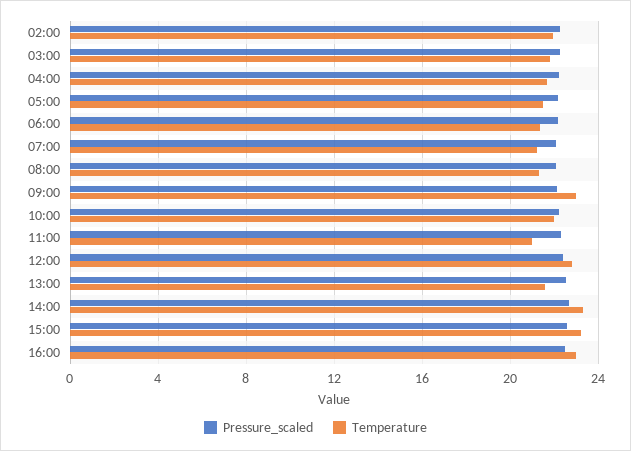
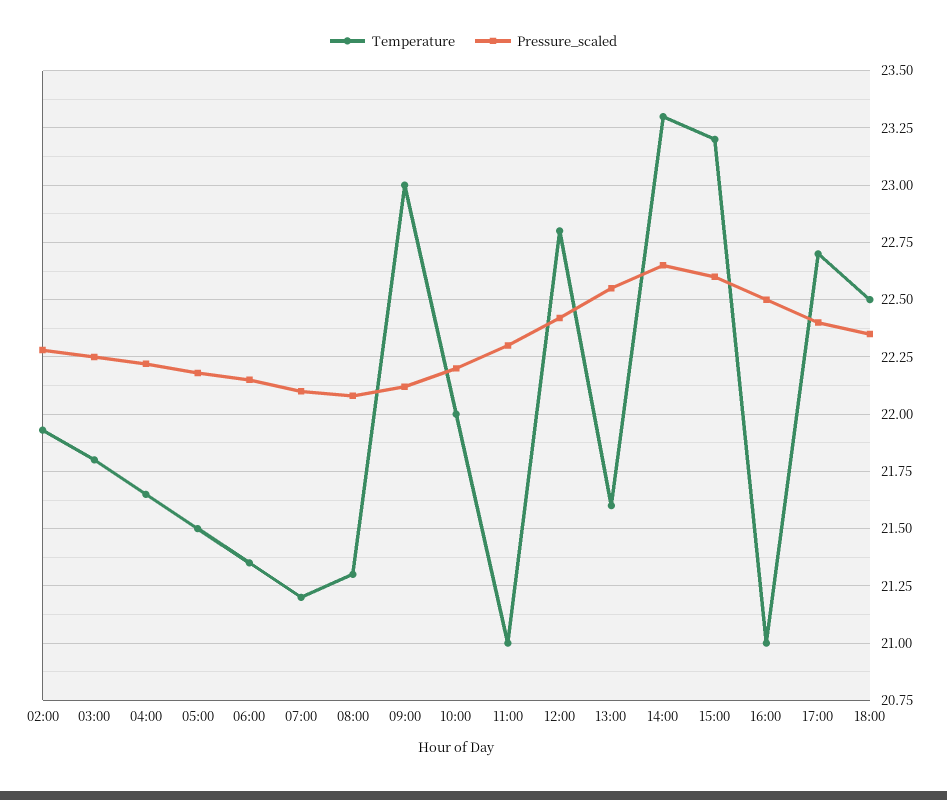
Temperature, 16:00: 23 -> 21
Temperature, 17:00: none -> 22.7
Pressure_scaled, 17:00: none -> 22.4
Temperature, 18:00: none -> 22.5
Pressure_scaled, 18:00: none -> 22.35

